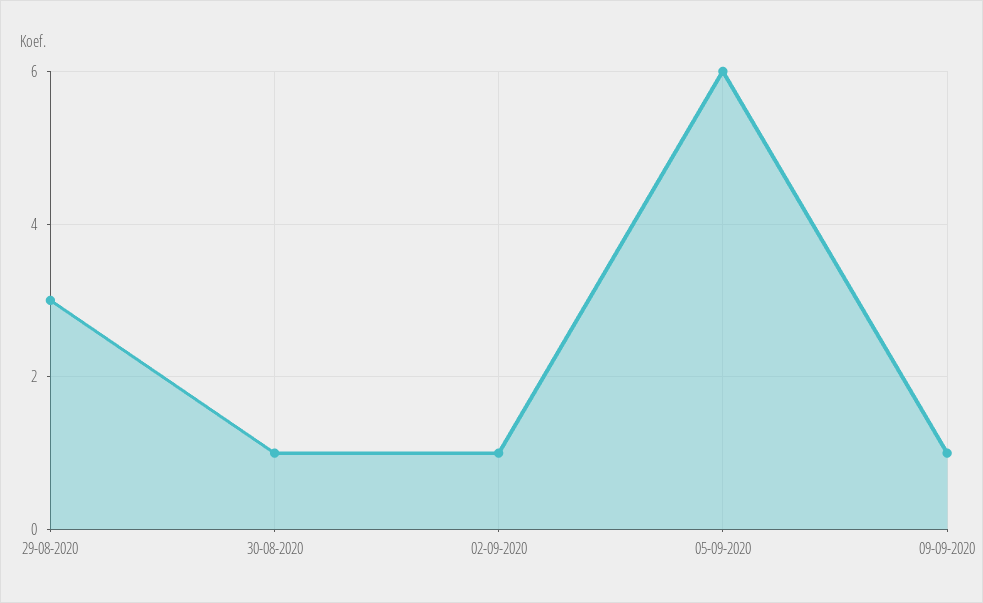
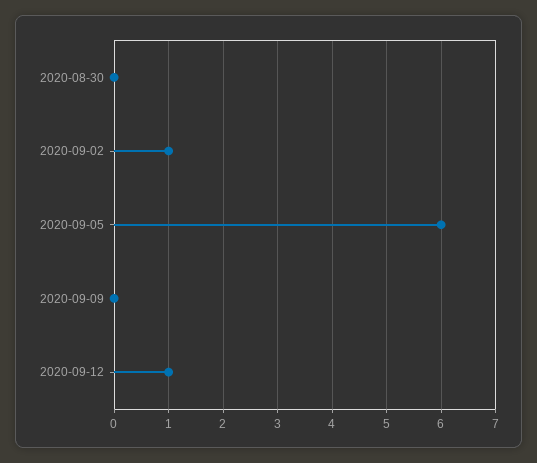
29-08-2020: 3 -> none
30-08-2020: 1 -> 0
09-09-2020: 1 -> 0
2020-09-12: none -> 1

